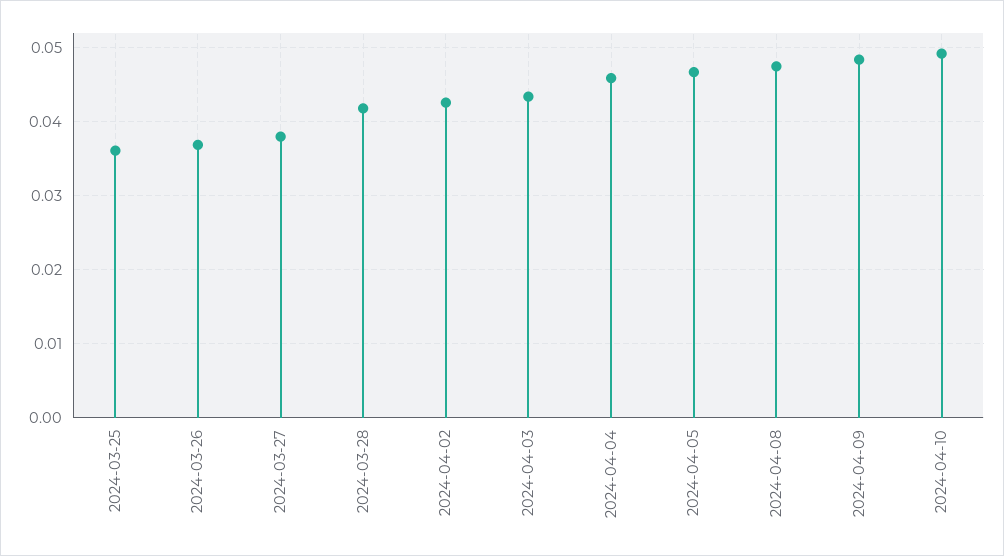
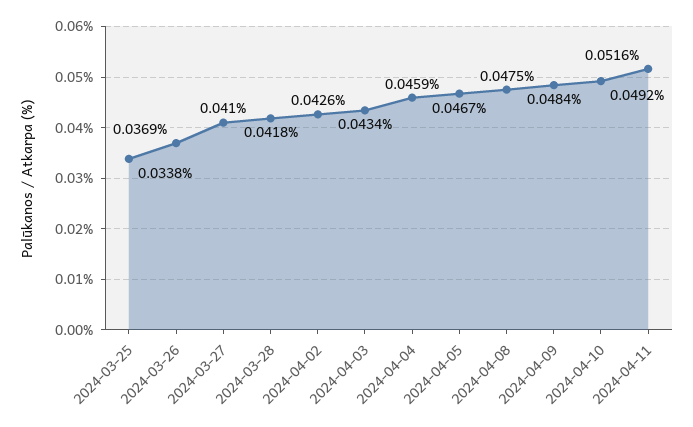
2024-03-25: 0.036 -> 0.0338
2024-03-27: 0.038 -> 0.041
2024-04-11: none -> 0.0516

